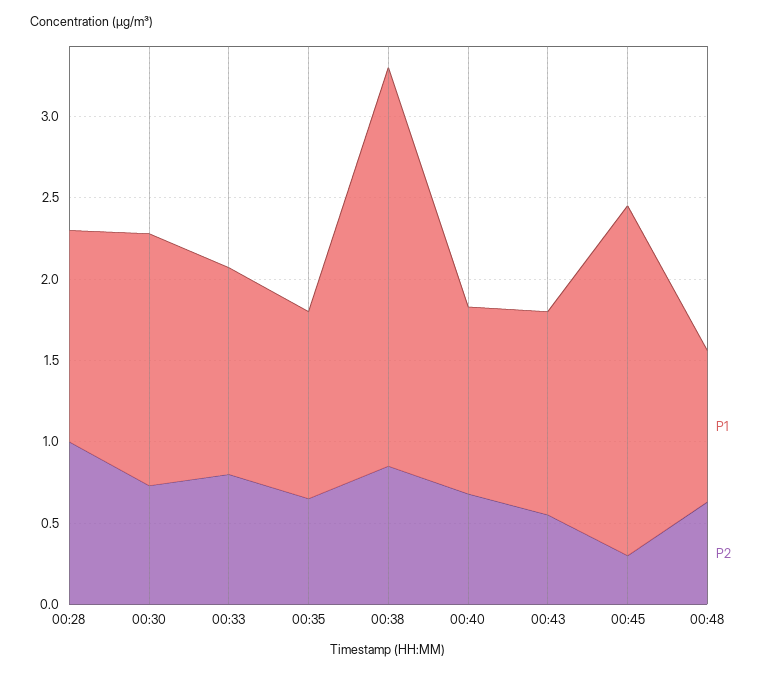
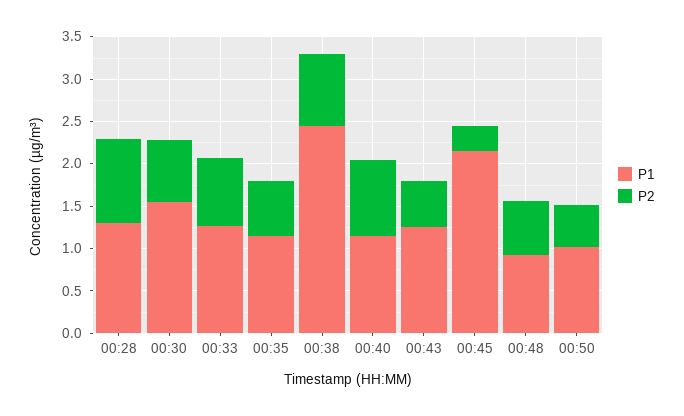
P2, 00:40: 0.7 -> 0.9
P1, 00:50: none -> 1
P2, 00:50: none -> 0.5

